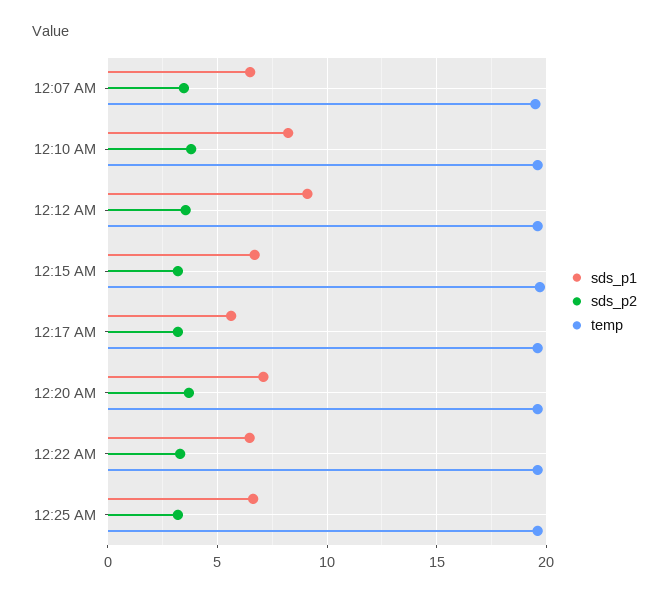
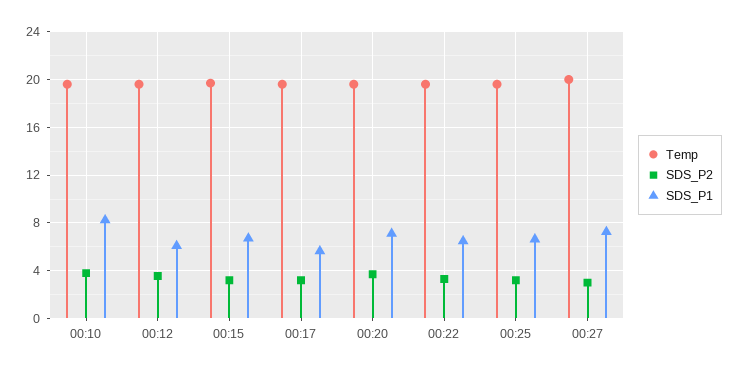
sds_p1, 12:07 AM: 6.5 -> none
sds_p2, 12:07 AM: 3.5 -> none
temp, 12:07 AM: 19.5 -> none
sds_p1, 12:12 AM: 9 -> 6
temp, 00:27: none -> 20
sds_p2, 00:27: none -> 3
sds_p1, 00:27: none -> 7

